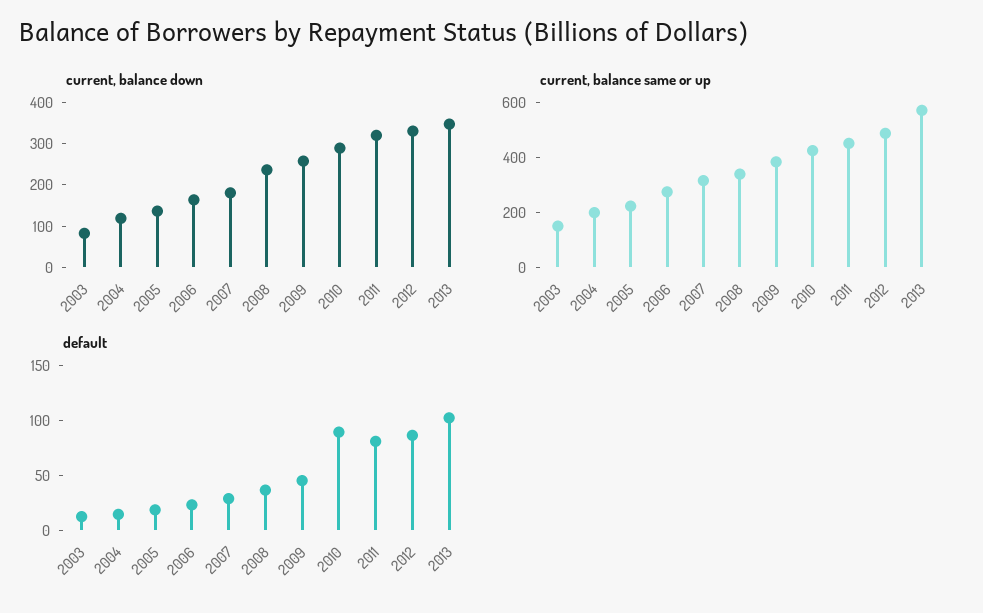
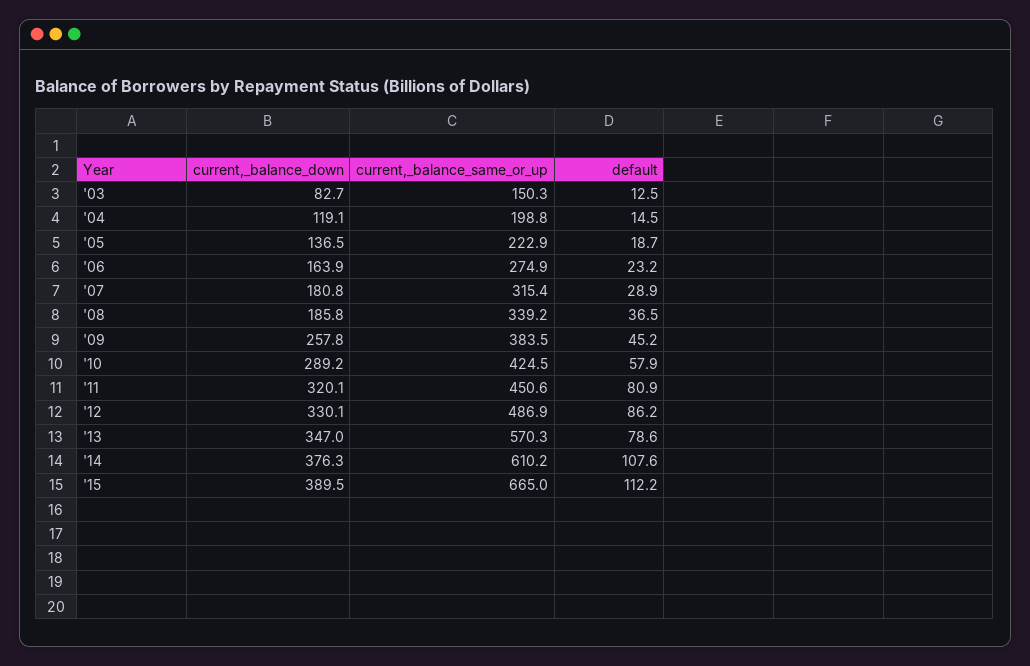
current, balance down, 2008: 240 -> 185.8
default, 2010: 90 -> 57.9
default, 2013: 100 -> 78.6
current, balance down, '14: none -> 376.3
current, balance same or up, '14: none -> 610.2
default, '14: none -> 107.6
current, balance down, '15: none -> 389.5
current, balance same or up, '15: none -> 665
default, '15: none -> 112.2

